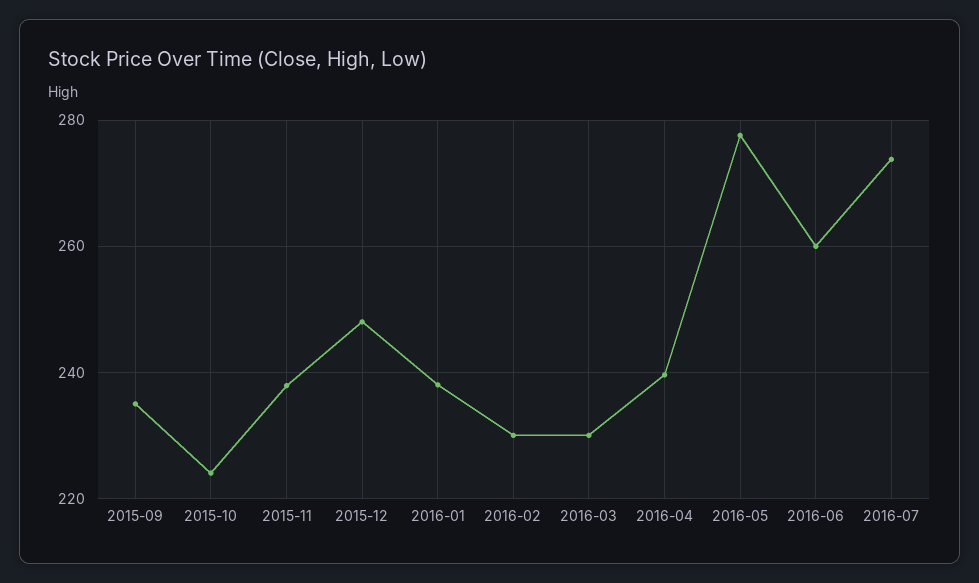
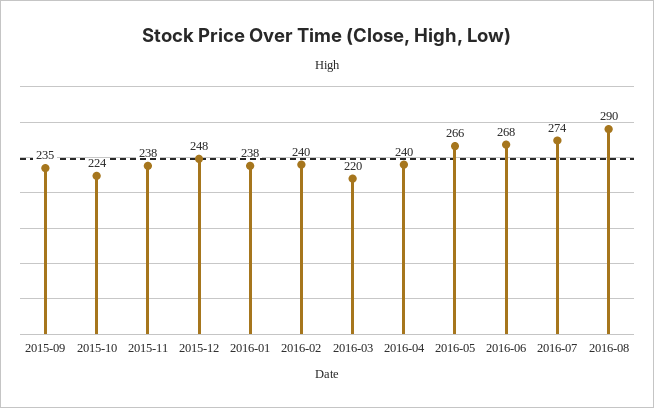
2016-02: 230 -> 240
2016-03: 230 -> 220
2016-05: 278 -> 266
2016-06: 260 -> 268
2016-08: none -> 290

